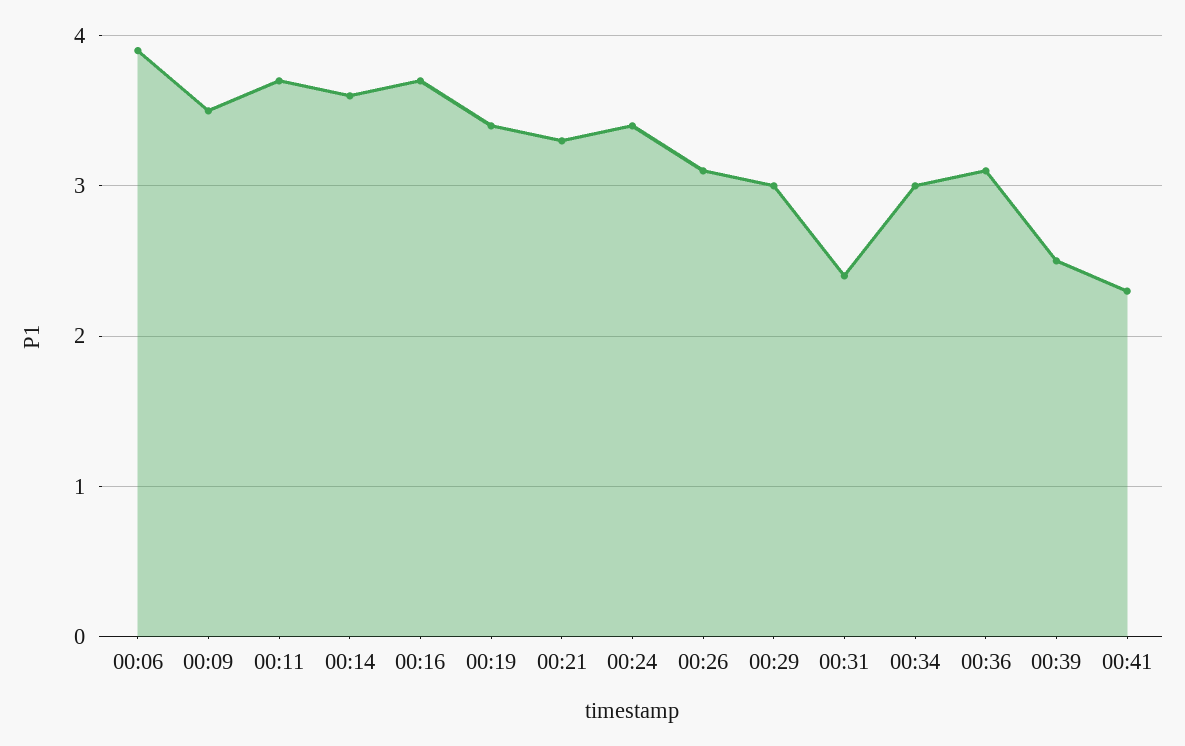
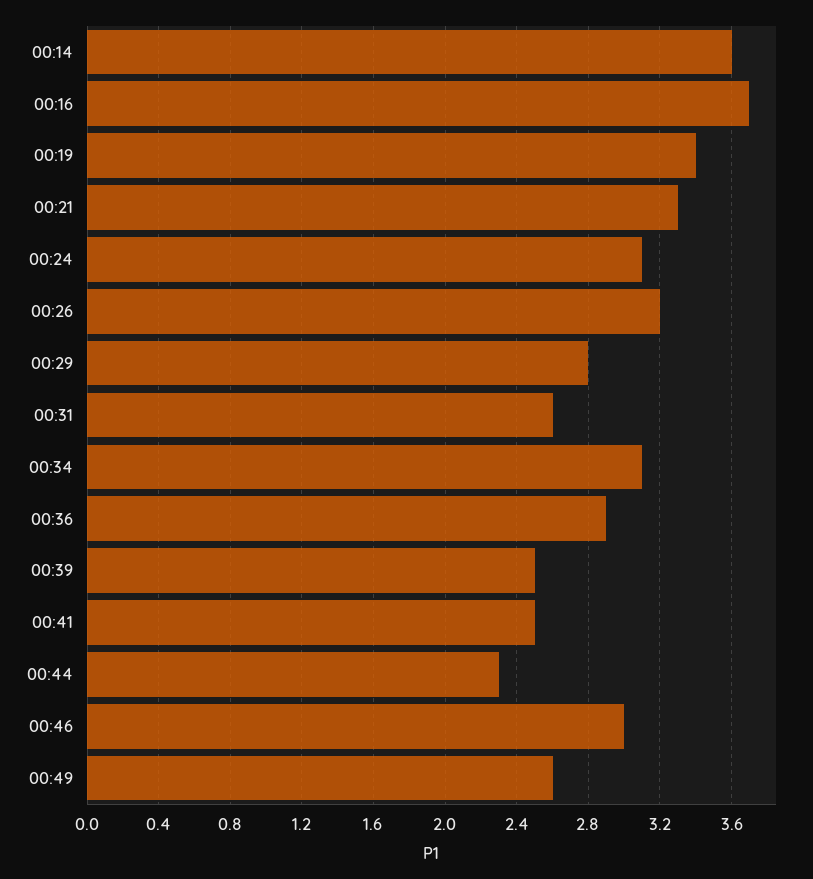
00:06: 3.9 -> none
00:09: 3.5 -> none
00:11: 3.7 -> none
00:24: 3.4 -> 3.1
00:26: 3.1 -> 3.2
00:29: 3 -> 2.8
00:31: 2.4 -> 2.6
00:34: 3 -> 3.1
00:36: 3.1 -> 2.9
00:41: 2.3 -> 2.5
00:44: none -> 2.3
00:46: none -> 3
00:49: none -> 2.6

